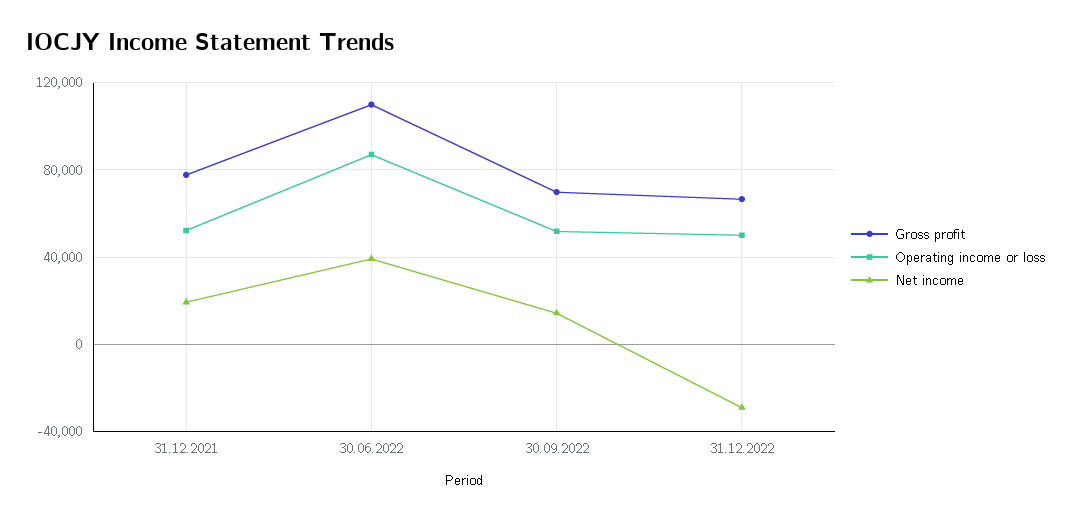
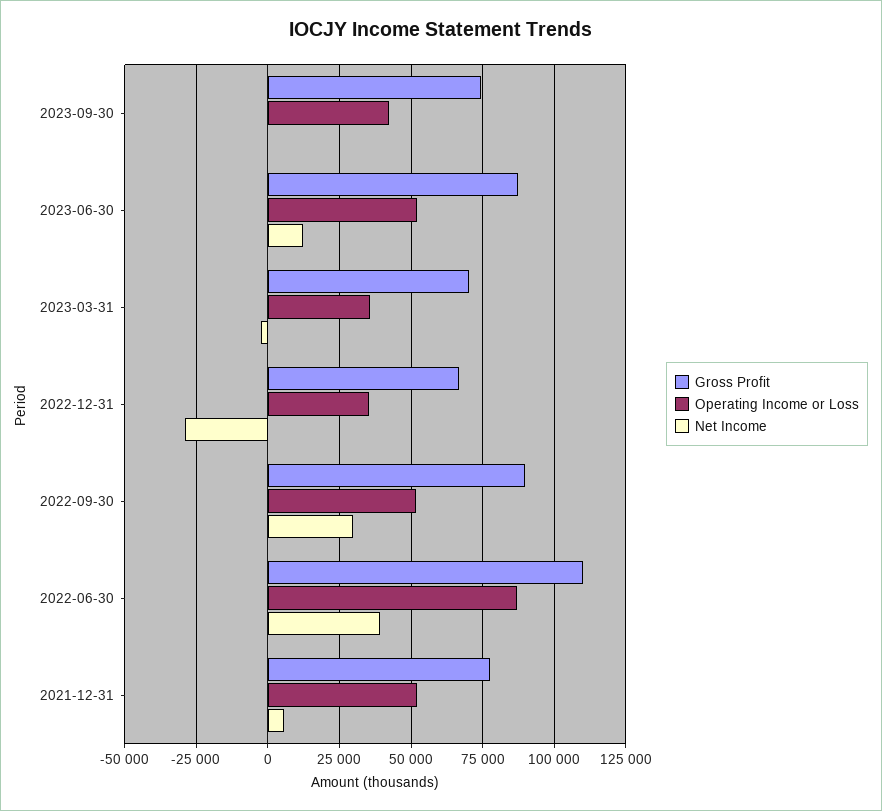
Net income, 31.12.2021: 20000 -> 5000
Gross profit, 30.09.2022: 70000 -> 90000
Net income, 30.09.2022: 15000 -> 30000
Operating income or loss, 31.12.2022: 50000 -> 35000
Gross profit, 2023-09-30: none -> 75000
Operating income or loss, 2023-09-30: none -> 42500
Net income, 2023-09-30: none -> 0
Gross profit, 2023-06-30: none -> 87500
Operating income or loss, 2023-06-30: none -> 52500
Net income, 2023-06-30: none -> 12500
Gross profit, 2023-03-31: none -> 70000
Operating income or loss, 2023-03-31: none -> 35000
Net income, 2023-03-31: none -> -2500

